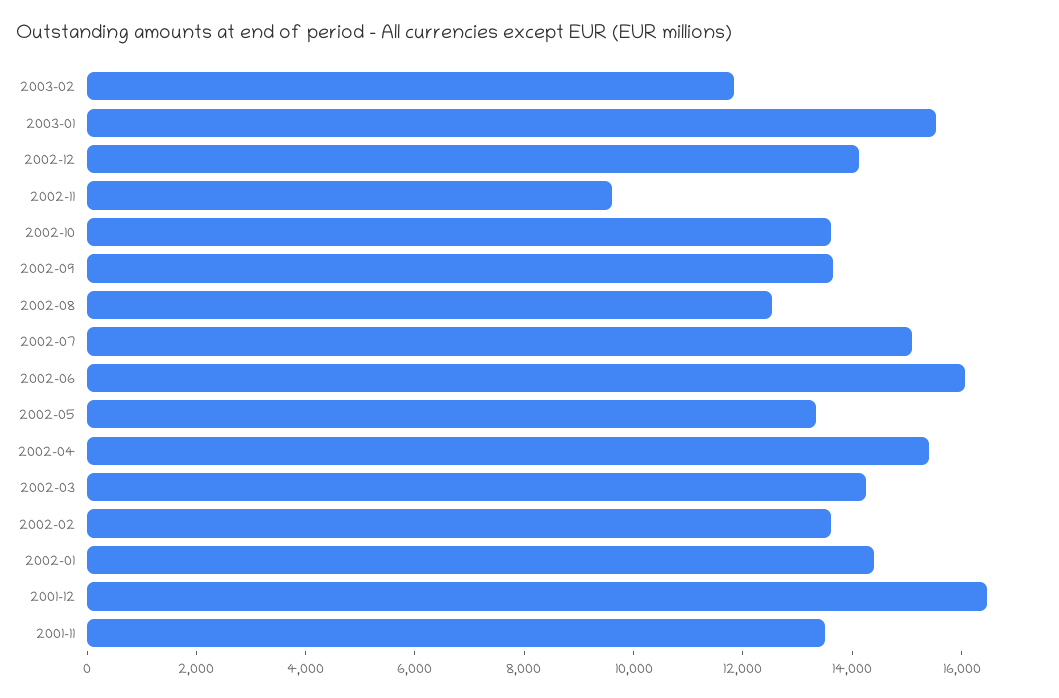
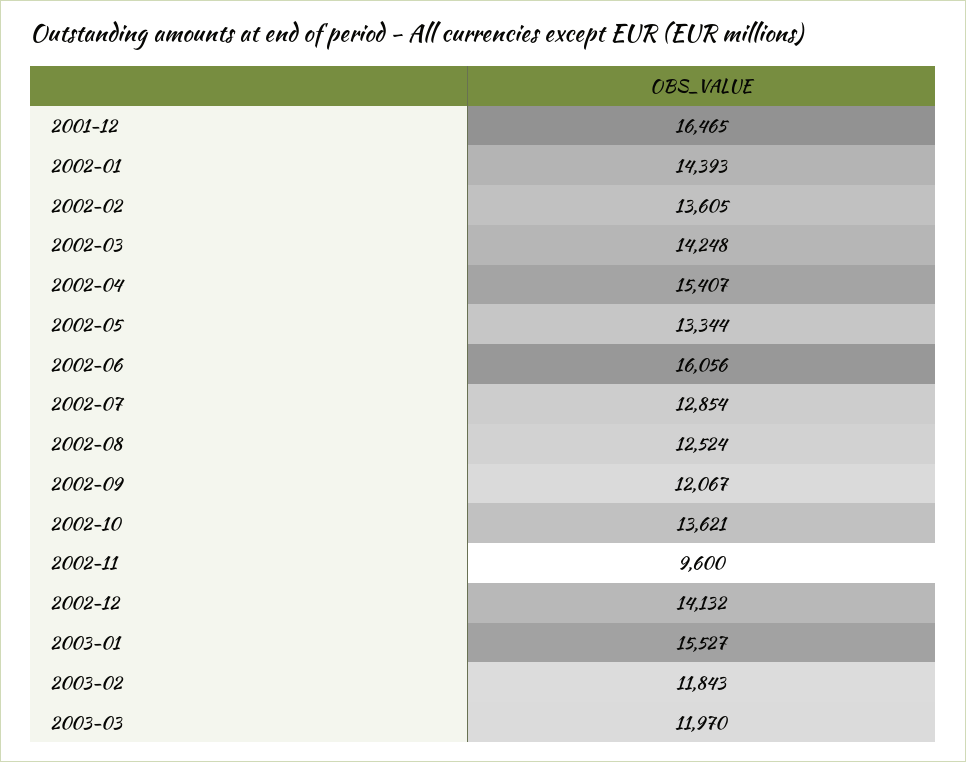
2002-09: 13500 -> 12067
2002-07: 15000 -> 12854
2001-11: 13500 -> none
2003-03: none -> 11970

